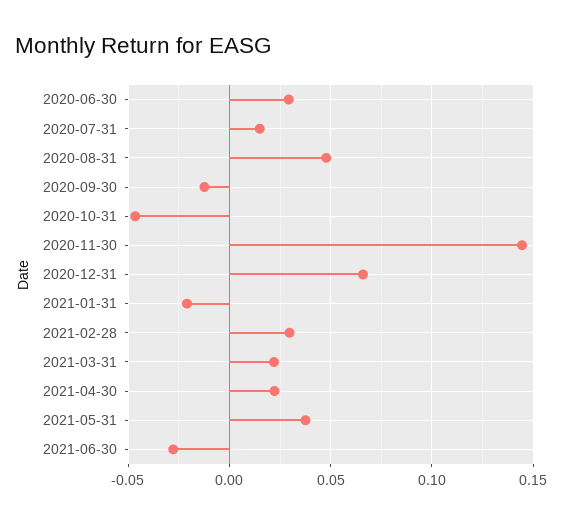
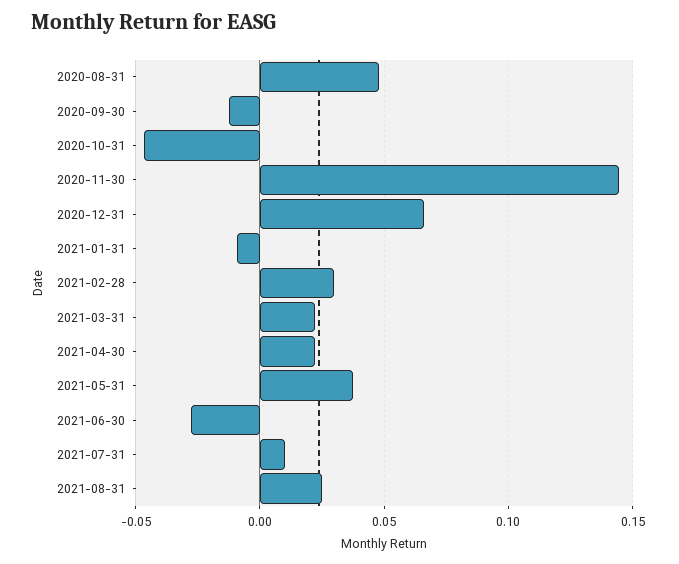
2020-06-30: 0.03 -> none
2020-07-31: 0.015 -> none
2021-01-31: -0.02 -> -0.01
2021-07-31: none -> 0.01
2021-08-31: none -> 0.025

